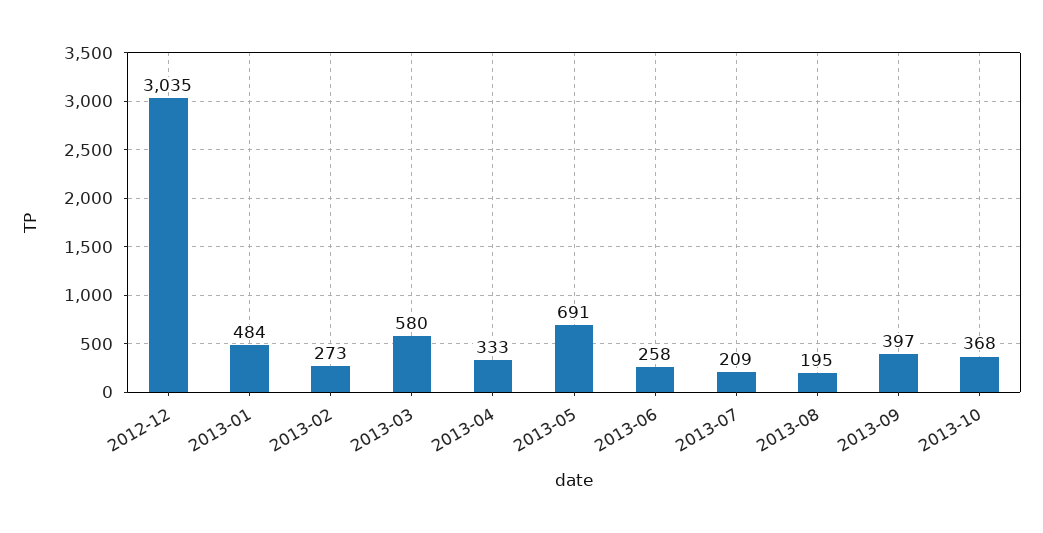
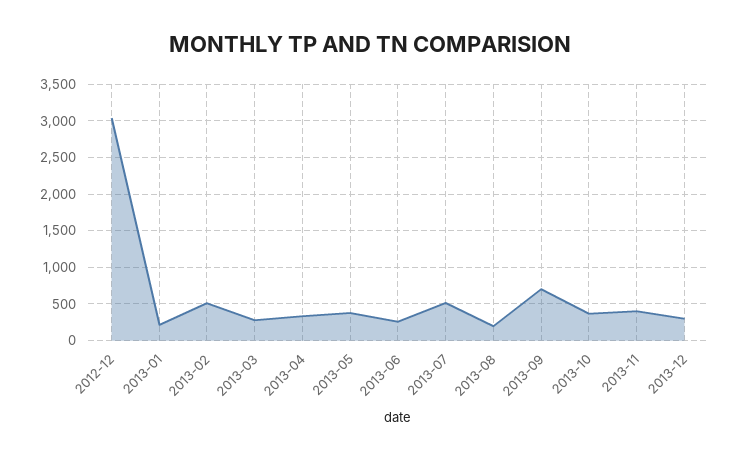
2013-01: 484 -> 200
2013-02: 273 -> 500
2013-03: 580 -> 300
2013-05: 691 -> 400
2013-07: 209 -> 500
2013-09: 397 -> 700
2013-11: none -> 400
2013-12: none -> 300

